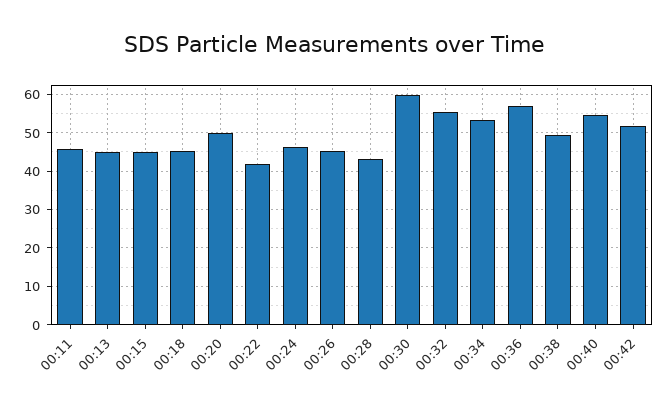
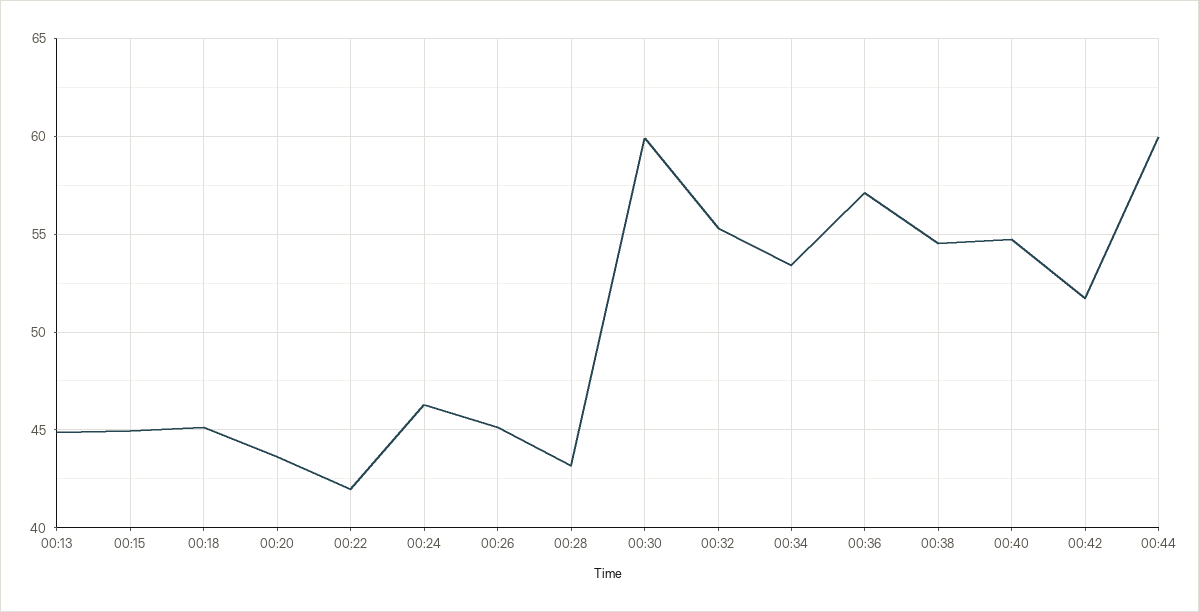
00:11: 46 -> none
00:20: 50 -> 43.5
00:38: 50 -> 54.5
00:44: none -> 60

